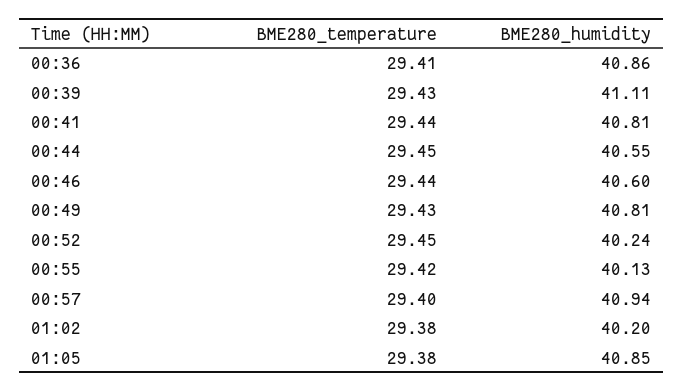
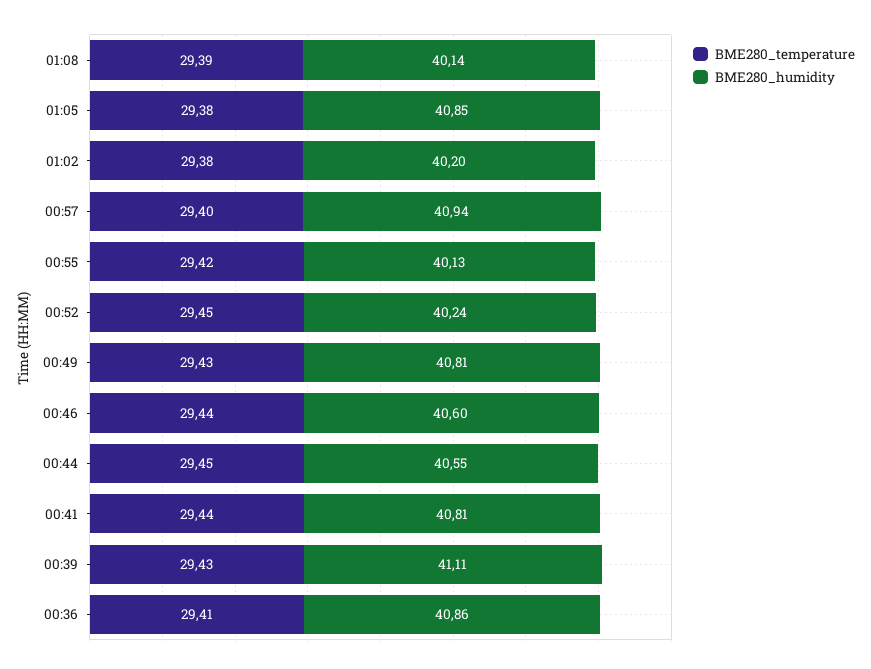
BME280_temperature, 01:08: none -> 29.39
BME280_humidity, 01:08: none -> 40.14

